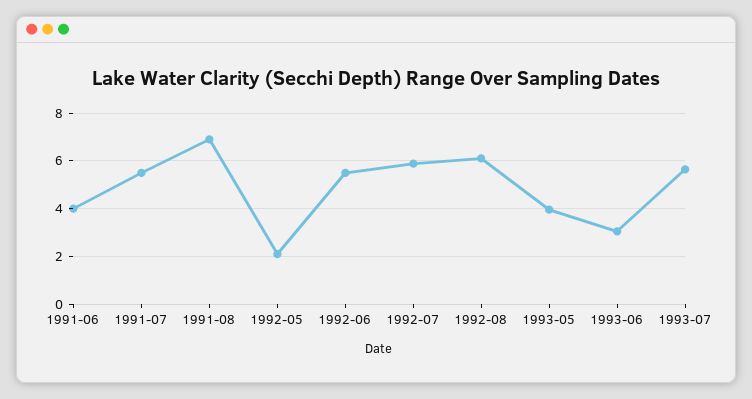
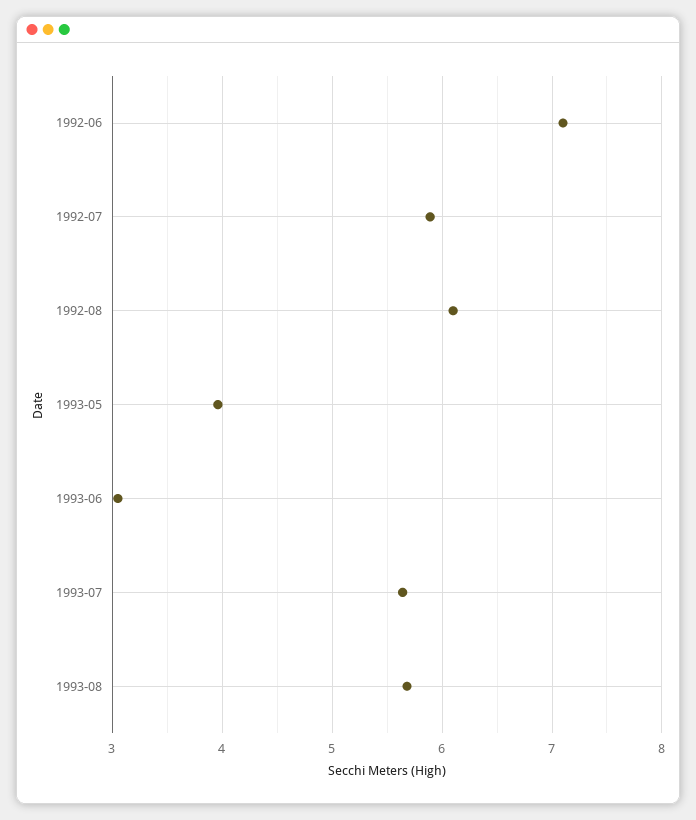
1991-06: 4 -> none
1991-07: 5.5 -> none
1991-08: 7 -> none
1992-05: 2 -> none
1992-06: 5.5 -> 7.1
1993-08: none -> 5.7

